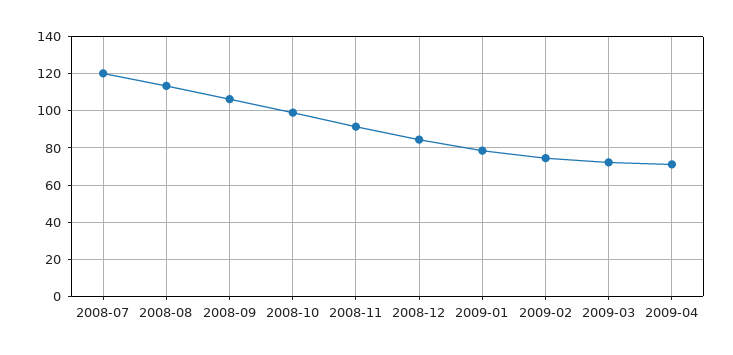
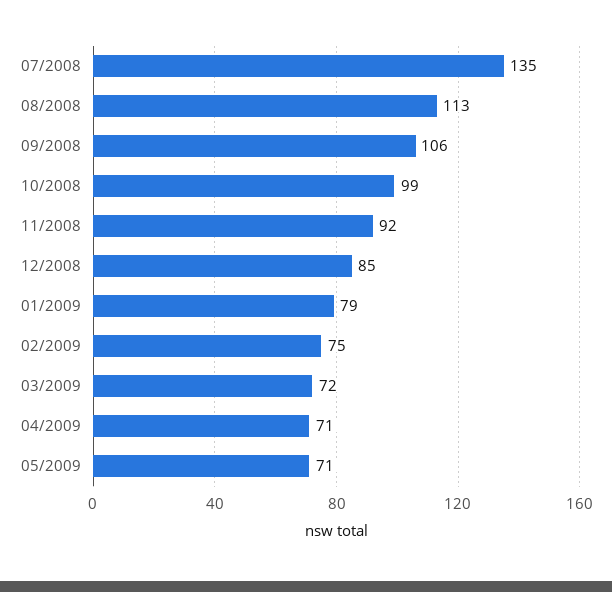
2008-07: 120 -> 135
05/2009: none -> 71

